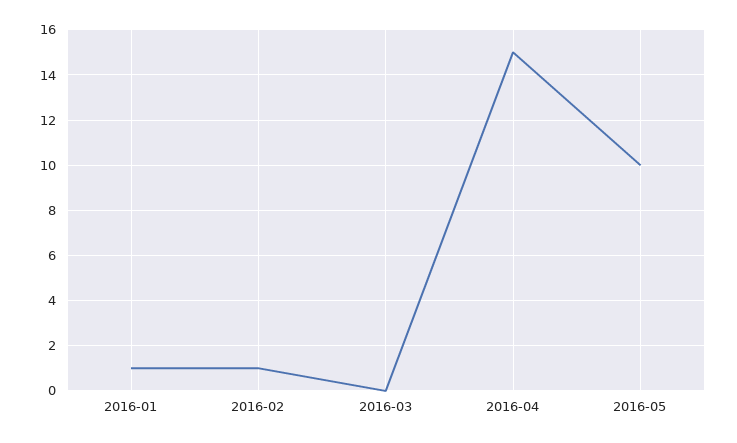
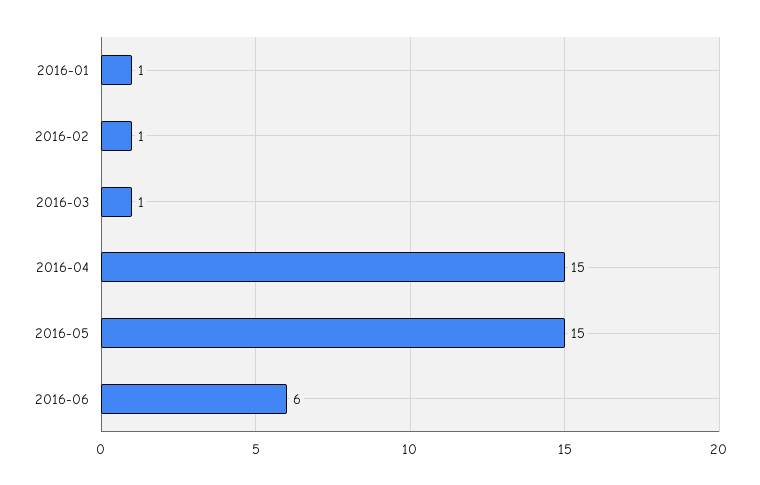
2016-03: 0 -> 1
2016-05: 10 -> 15
2016-06: none -> 6

